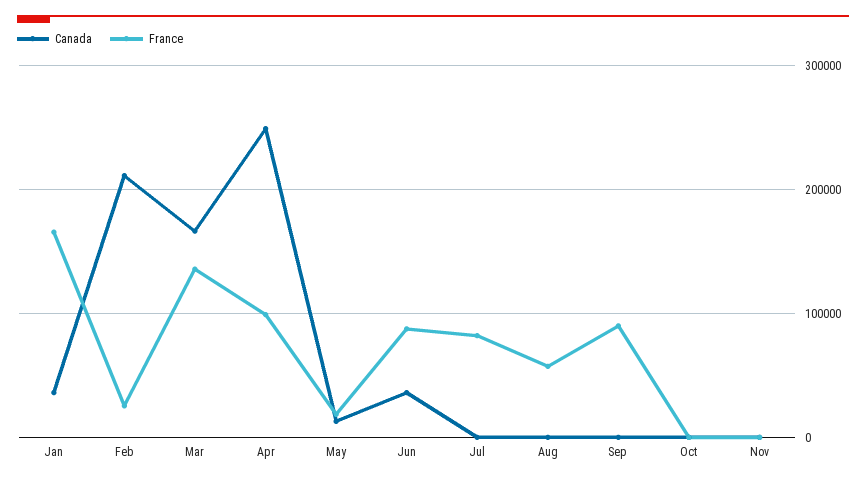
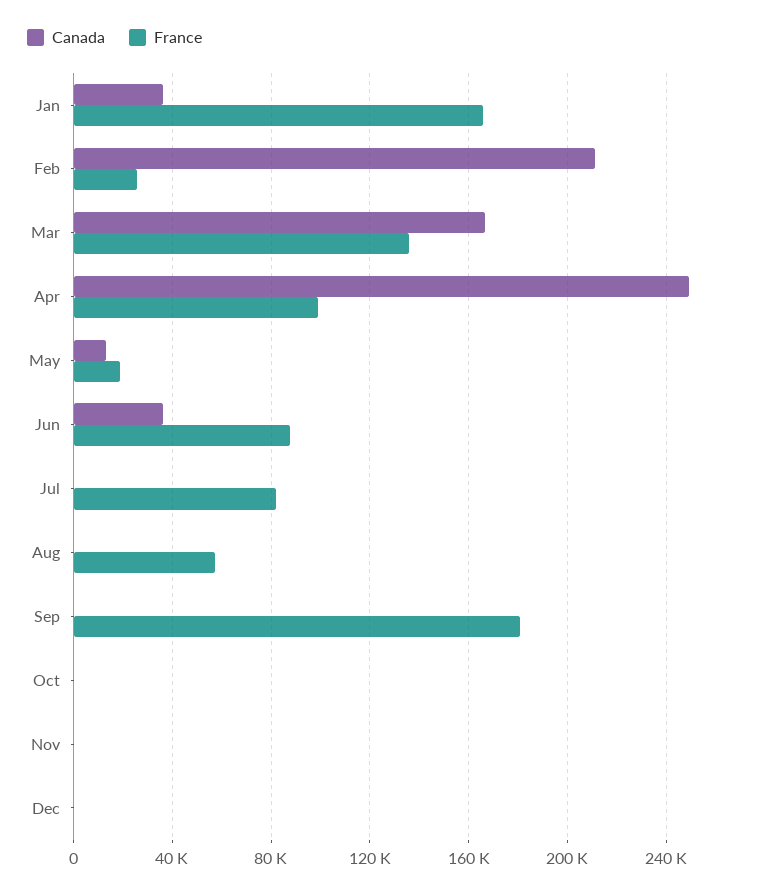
France, Sep: 90000 -> 180000
Canada, Dec: none -> 0
France, Dec: none -> 0

